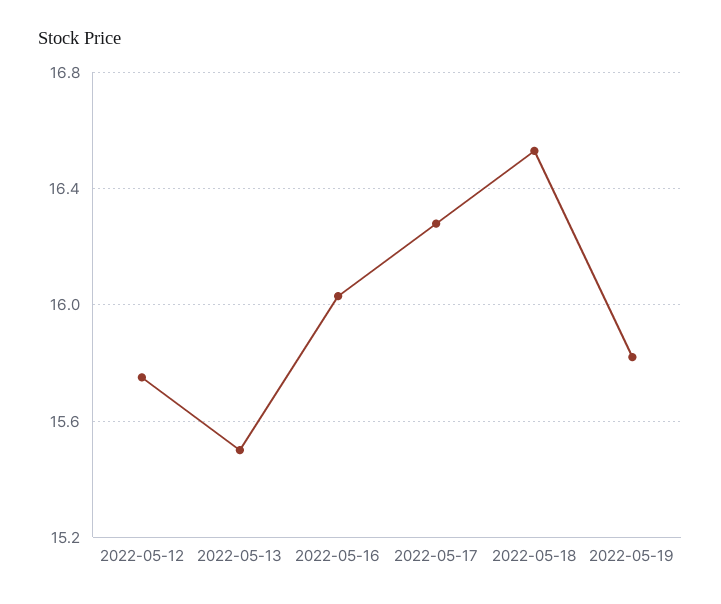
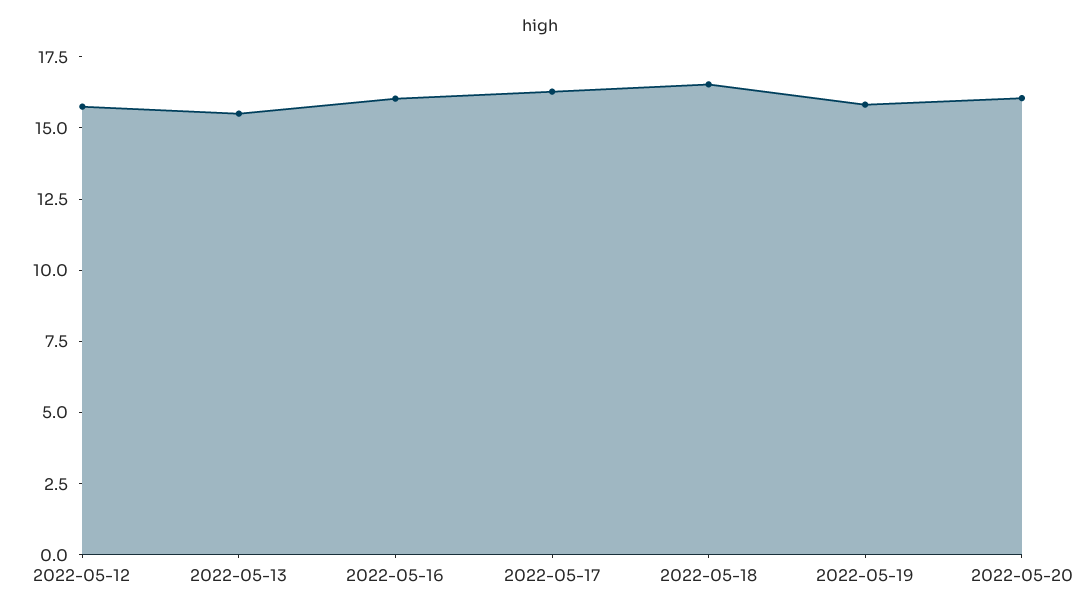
2022-05-20: none -> 16

